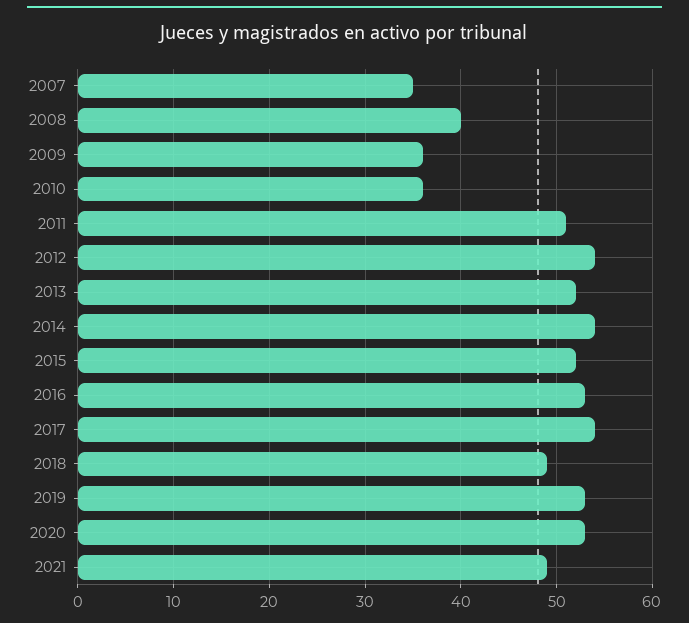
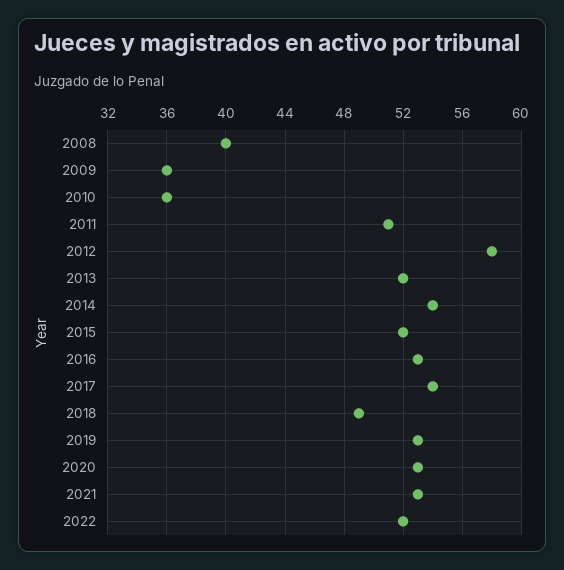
2007: 35 -> none
2012: 54 -> 58
2021: 49 -> 53
2022: none -> 52

